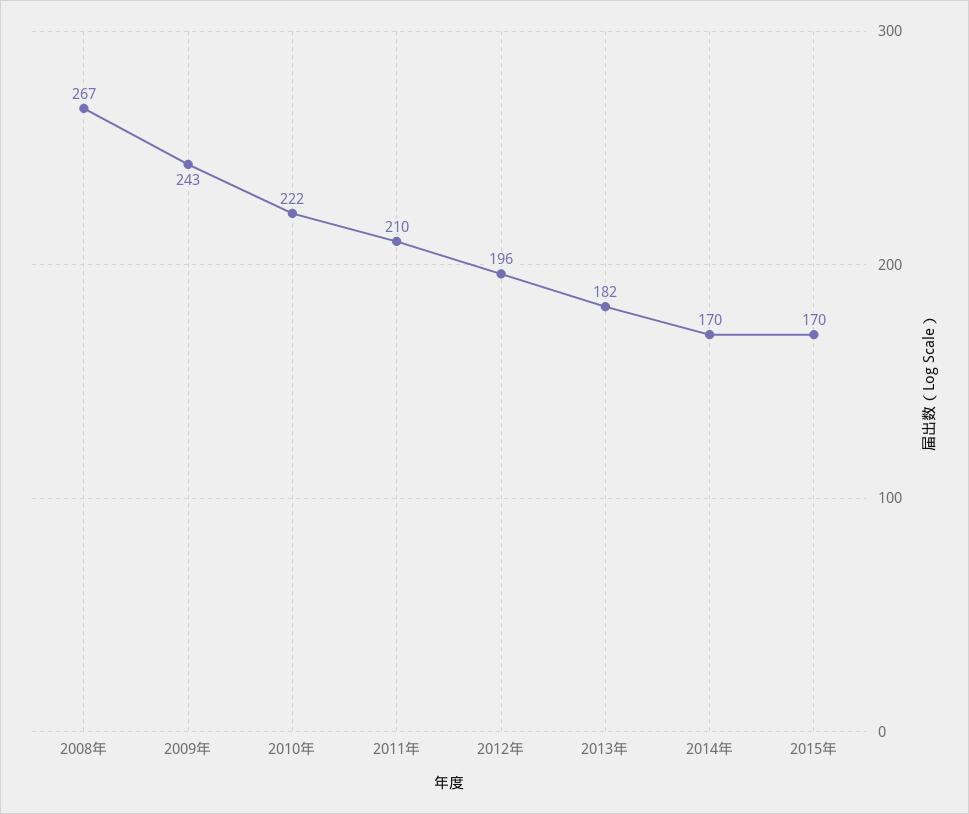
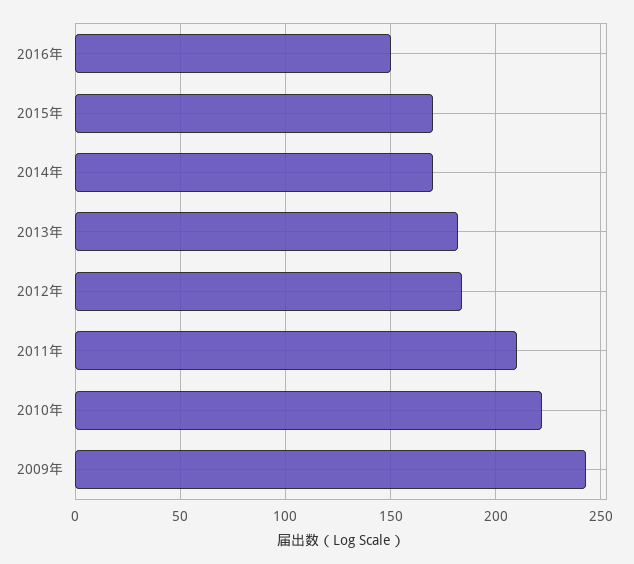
2008年: 267 -> none
2012年: 196 -> 185
2016年: none -> 150

